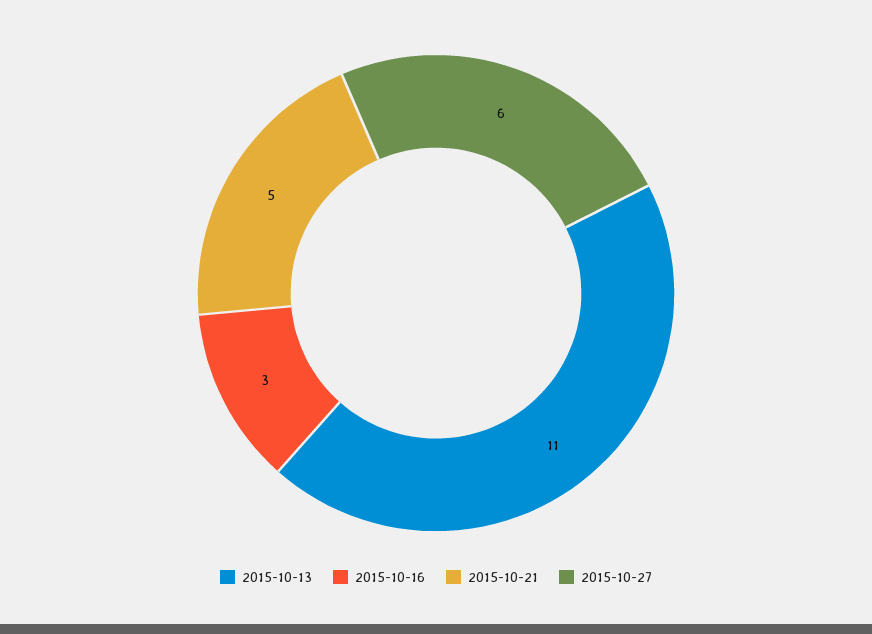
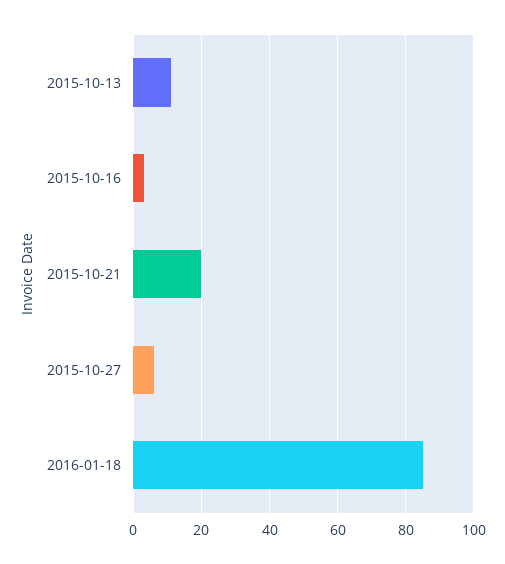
2015-10-21: 5 -> 20
2016-01-18: none -> 85

